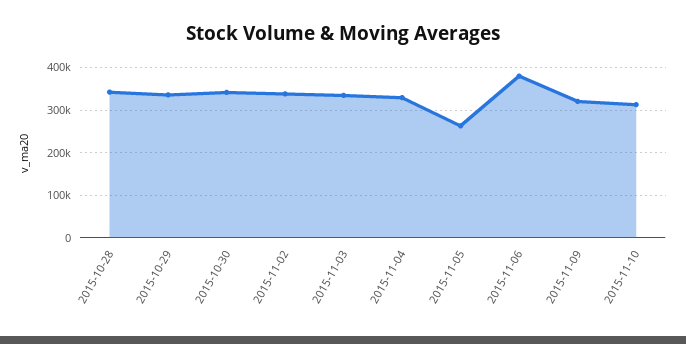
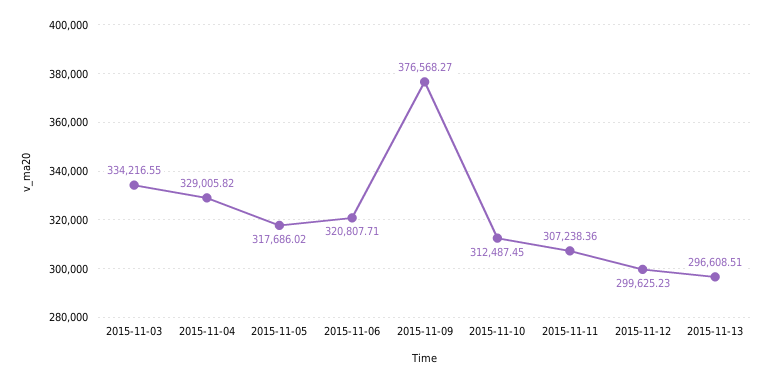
2015-10-28: 340000 -> none
2015-10-29: 340000 -> none
2015-10-30: 340000 -> none
2015-11-02: 340000 -> none
2015-11-05: 260000 -> 317686.02
2015-11-06: 380000 -> 320807.71
2015-11-09: 320000 -> 376568.27
2015-11-11: none -> 307238.36
2015-11-12: none -> 299625.23
2015-11-13: none -> 296608.51

